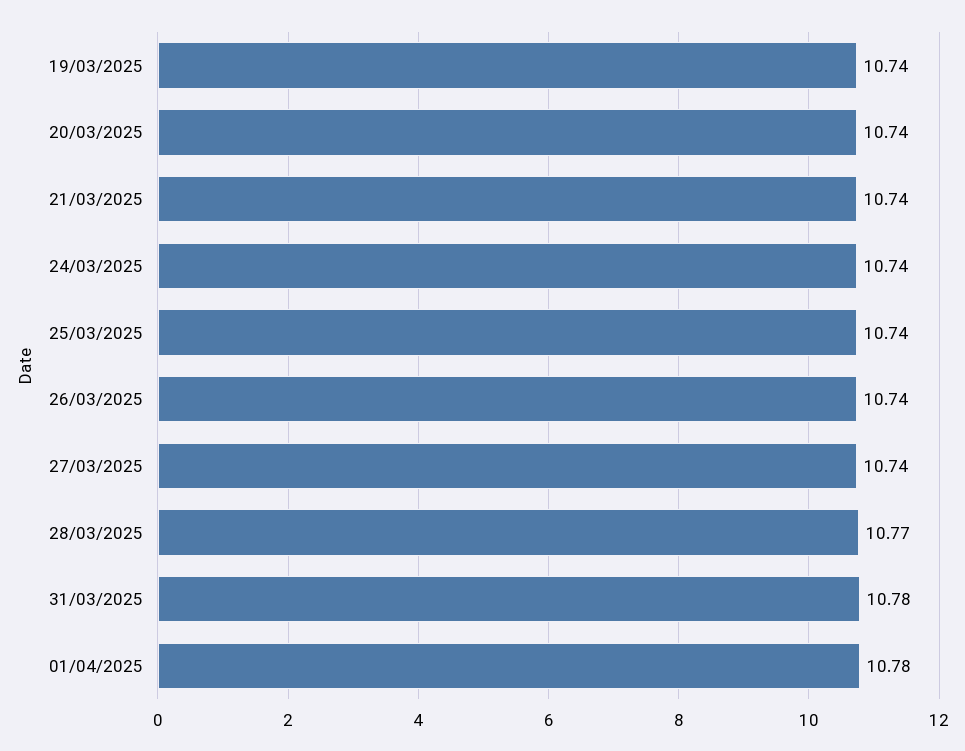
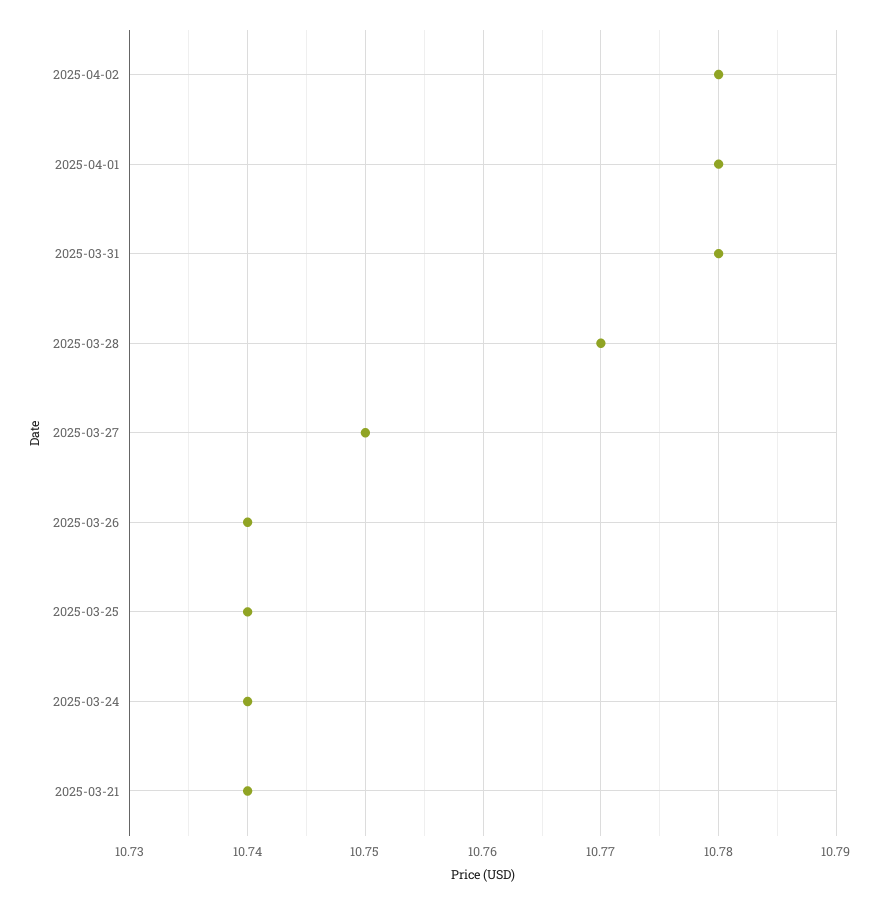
19/03/2025: 10.74 -> none
20/03/2025: 10.74 -> none
27/03/2025: 10.74 -> 10.75
2025-04-02: none -> 10.78

